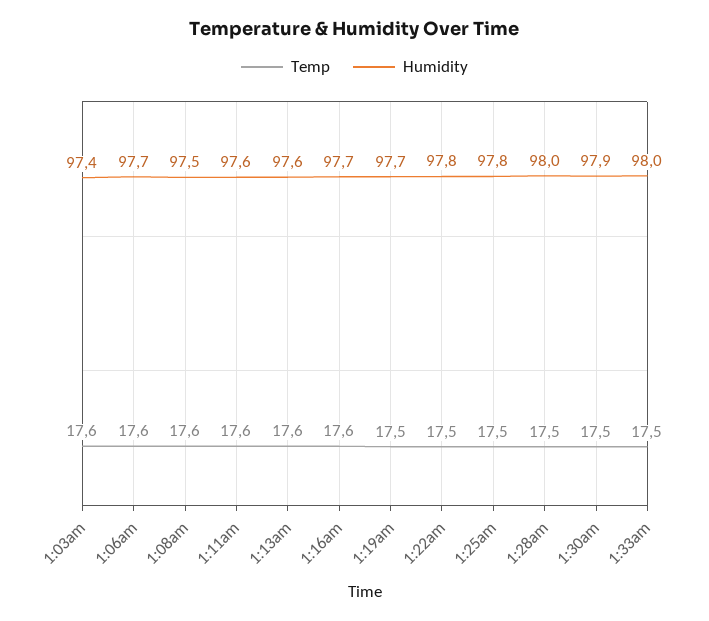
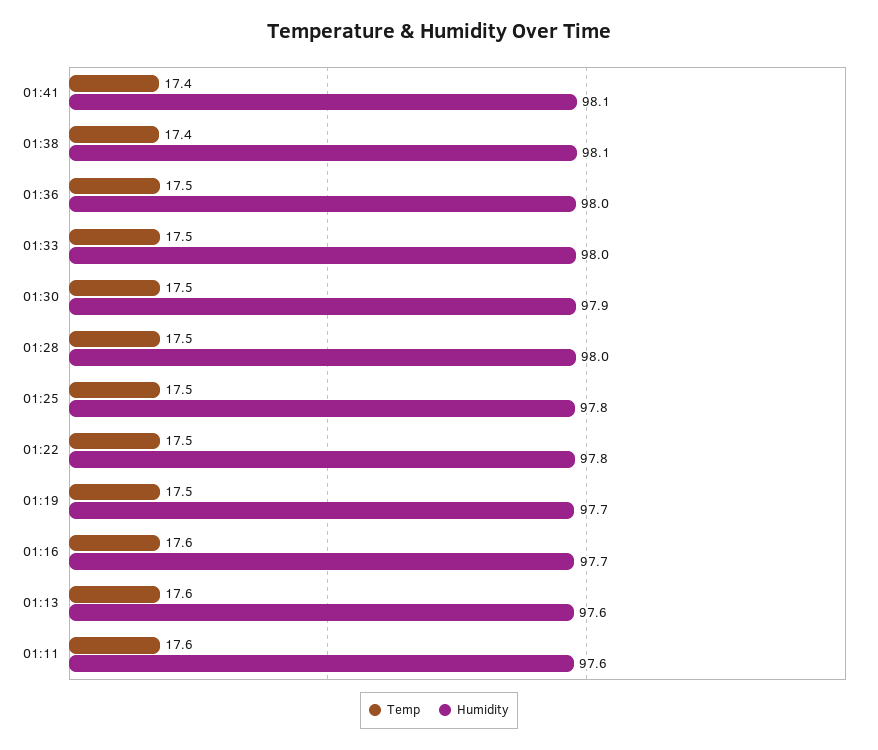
Temp, 1:03am: 17.6 -> none
Humidity, 1:03am: 97.4 -> none
Temp, 1:06am: 17.6 -> none
Humidity, 1:06am: 97.7 -> none
Temp, 1:08am: 17.6 -> none
Humidity, 1:08am: 97.5 -> none
Temp, 01:41: none -> 17.4
Humidity, 01:41: none -> 98.1
Temp, 01:38: none -> 17.4
Humidity, 01:38: none -> 98.1
Temp, 01:36: none -> 17.5
Humidity, 01:36: none -> 98

